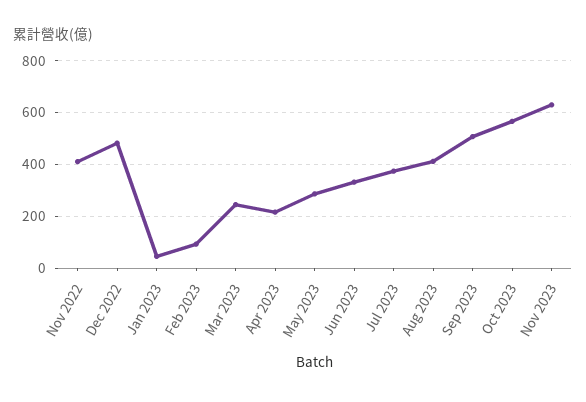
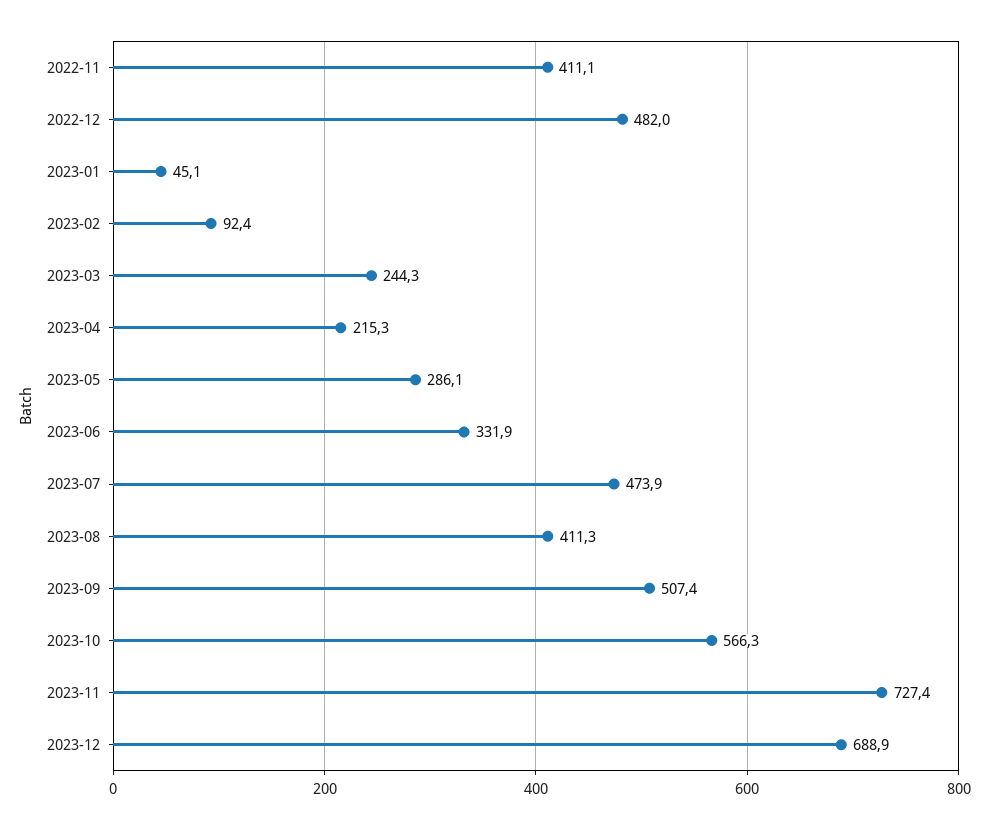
Jul 2023: 375 -> 473.9
Nov 2023: 625 -> 727.4
2023-12: none -> 688.9

